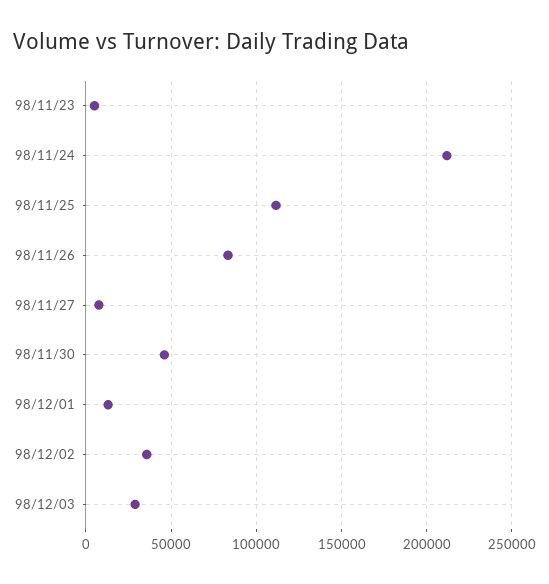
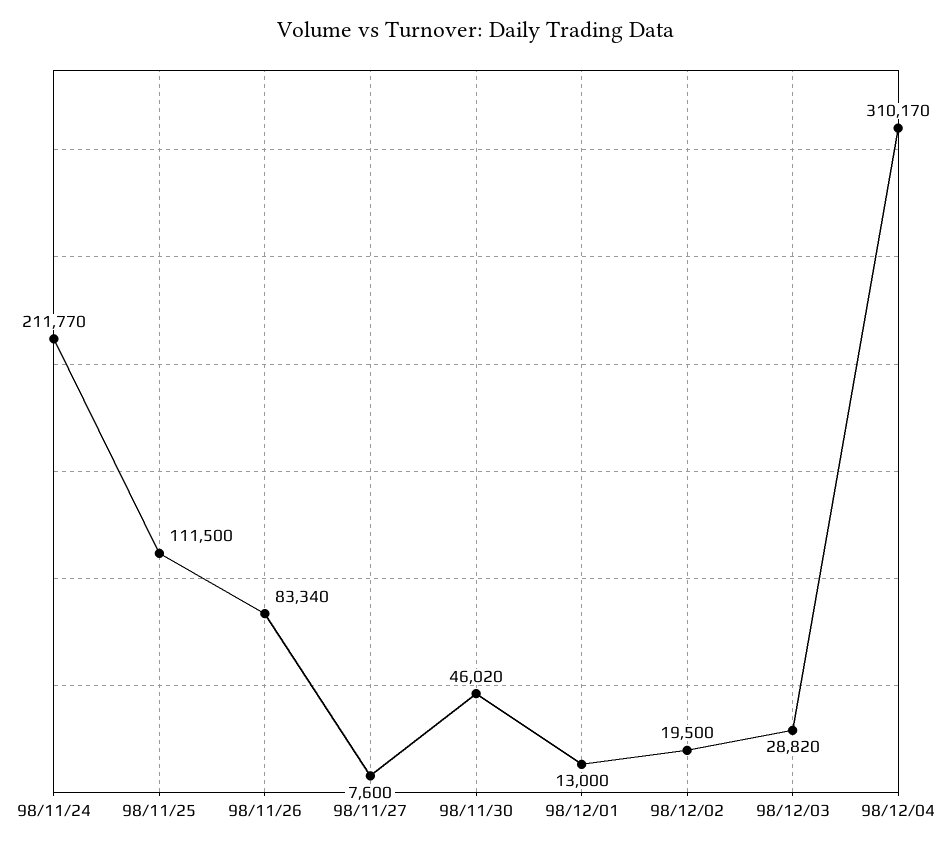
98/11/23: 5000 -> none
98/12/02: 35000 -> 19500
98/12/04: none -> 310170

